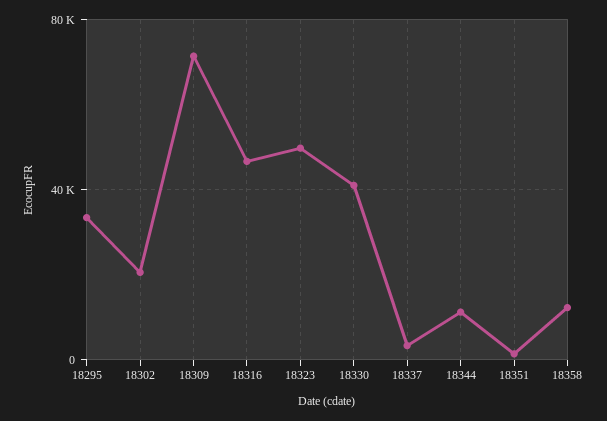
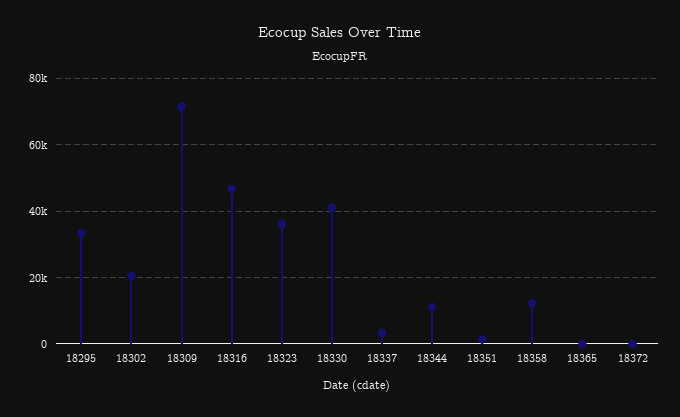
18323: 50000 -> 36000
18365: none -> 0
18372: none -> 0

